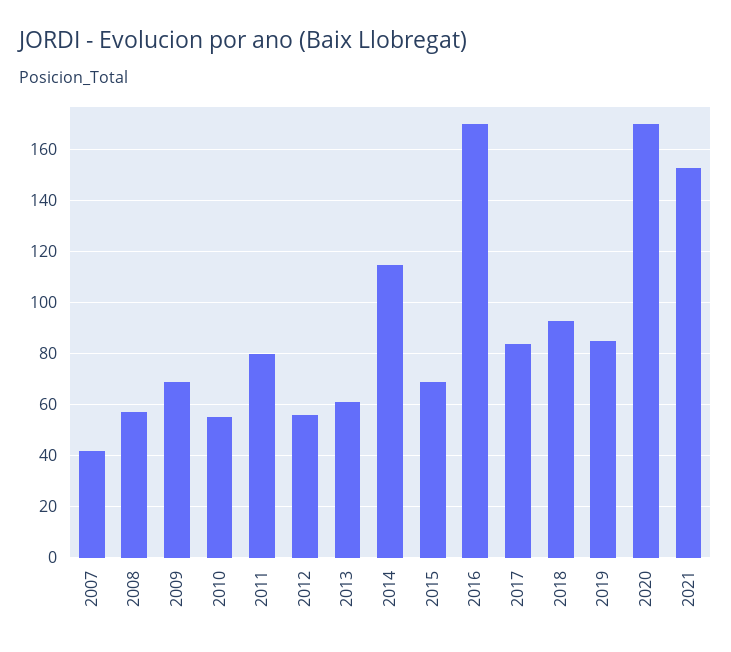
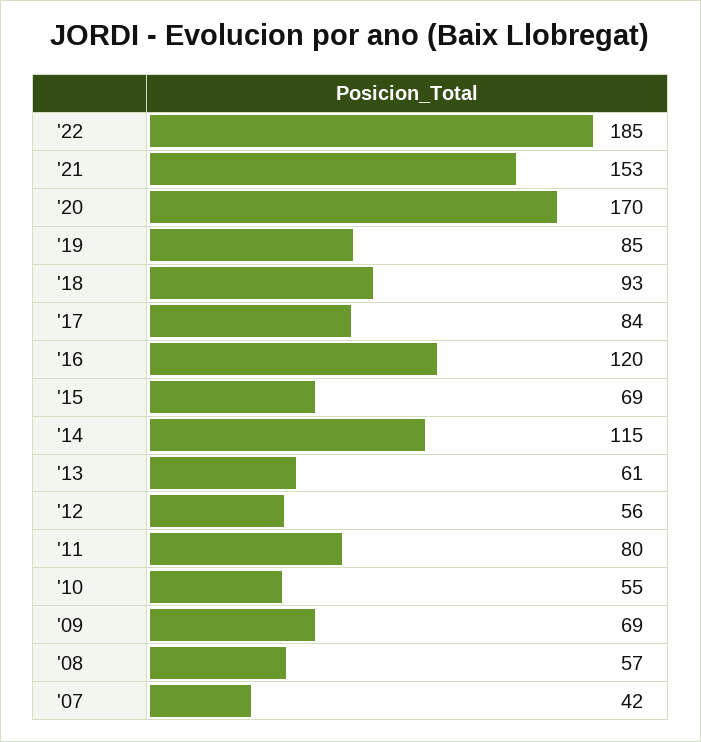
2016: 170 -> 120
'22: none -> 185

